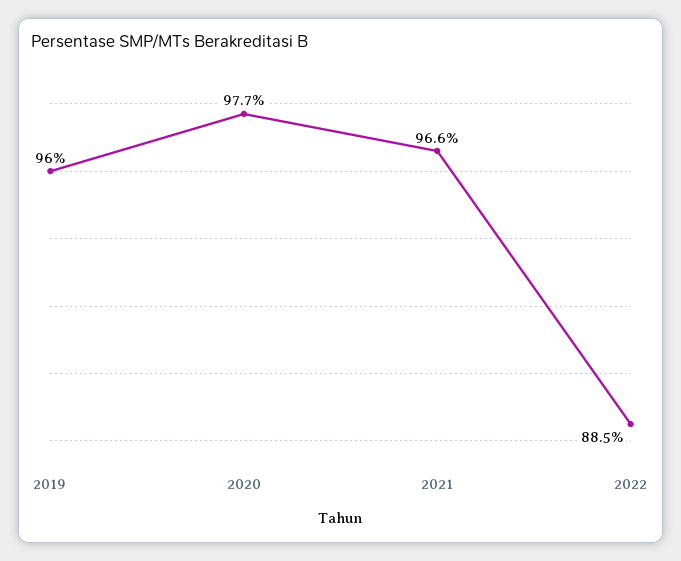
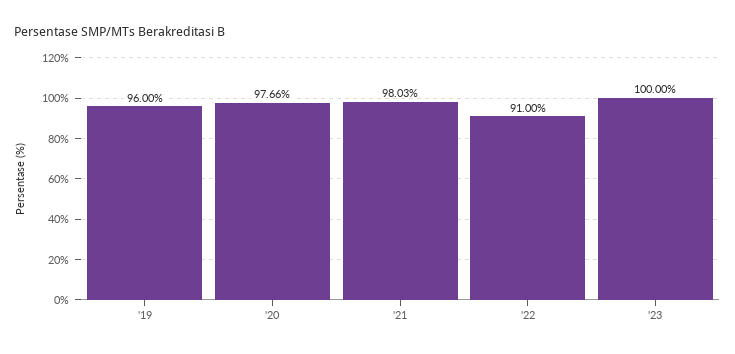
2021: 96.6 -> 98.03
2022: 88.5 -> 91
'23: none -> 100

